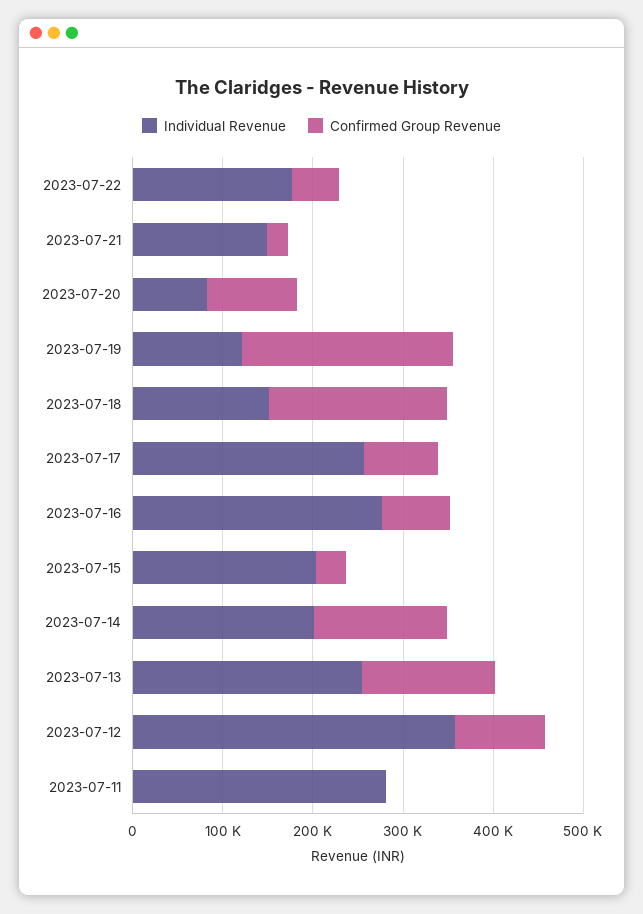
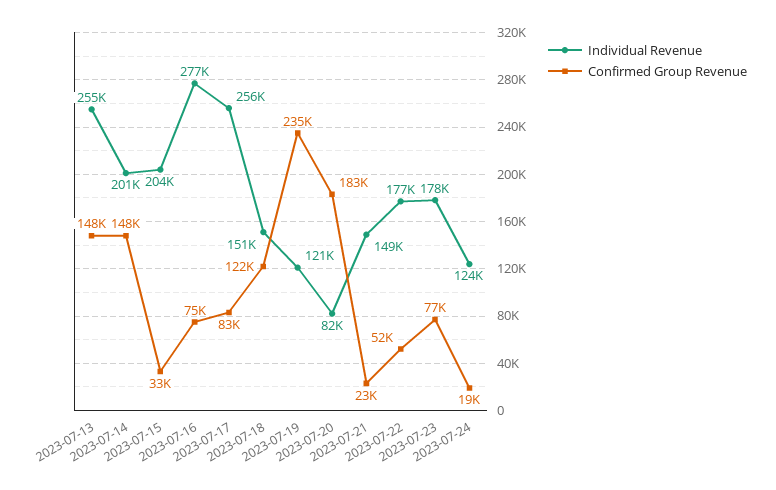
Confirmed Group Revenue, 2023-07-20: 100000 -> 183000
Confirmed Group Revenue, 2023-07-18: 200000 -> 122000
Individual Revenue, 2023-07-12: 360000 -> none
Confirmed Group Revenue, 2023-07-12: 100000 -> none
Individual Revenue, 2023-07-11: 280000 -> none
Confirmed Group Revenue, 2023-07-11: 0 -> none
Individual Revenue, 2023-07-23: none -> 178000
Confirmed Group Revenue, 2023-07-23: none -> 77000
Individual Revenue, 2023-07-24: none -> 124000
Confirmed Group Revenue, 2023-07-24: none -> 19000

